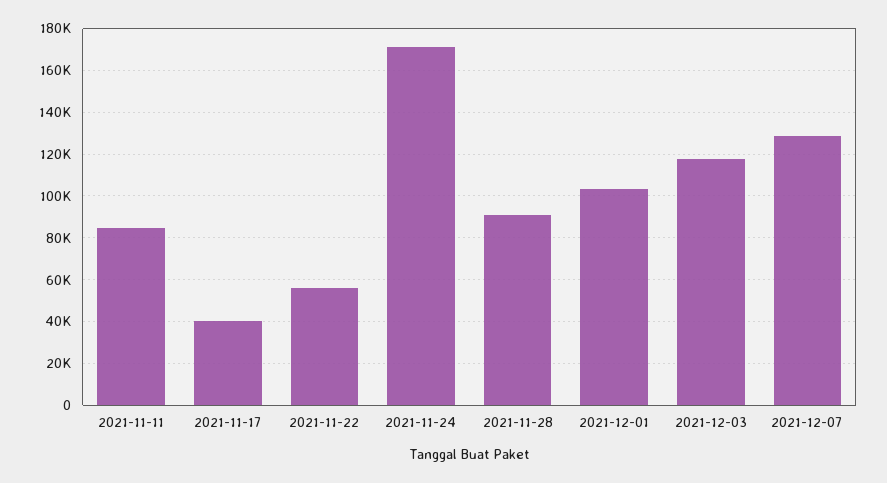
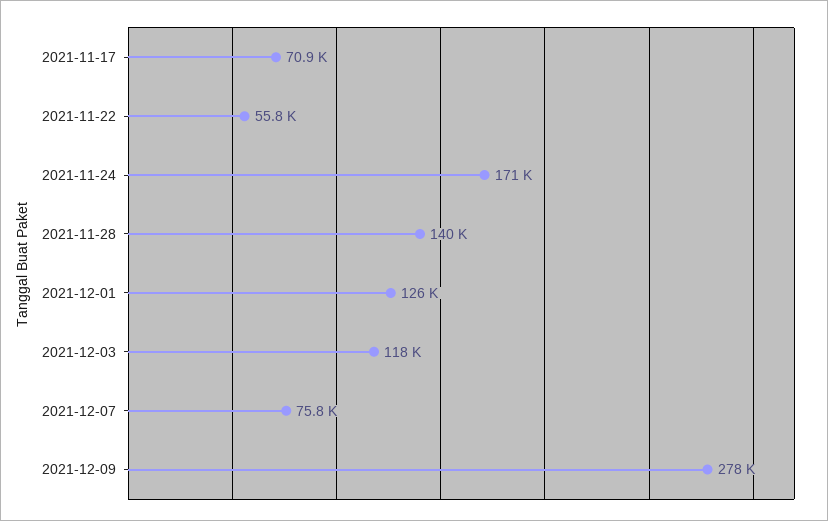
2021-11-11: 85000 -> none
2021-11-17: 40000 -> 70900
2021-11-28: 90000 -> 140000
2021-12-01: 105000 -> 126000
2021-12-07: 130000 -> 75800
2021-12-09: none -> 278000

